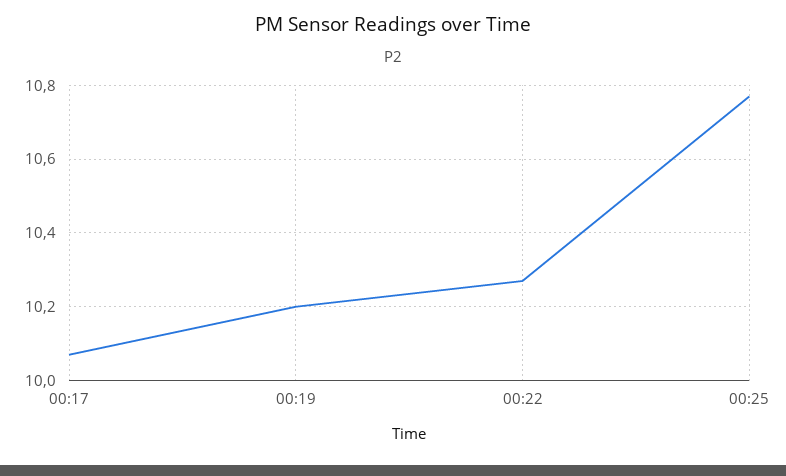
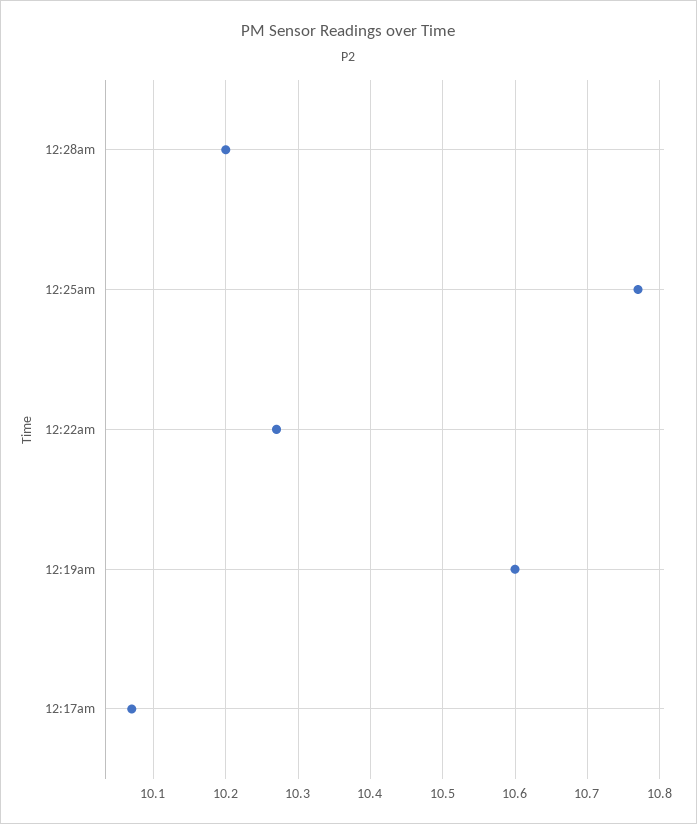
00:19: 10.2 -> 10.6
12:28am: none -> 10.2

